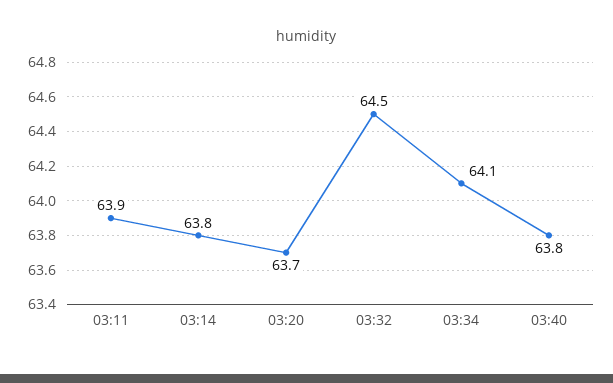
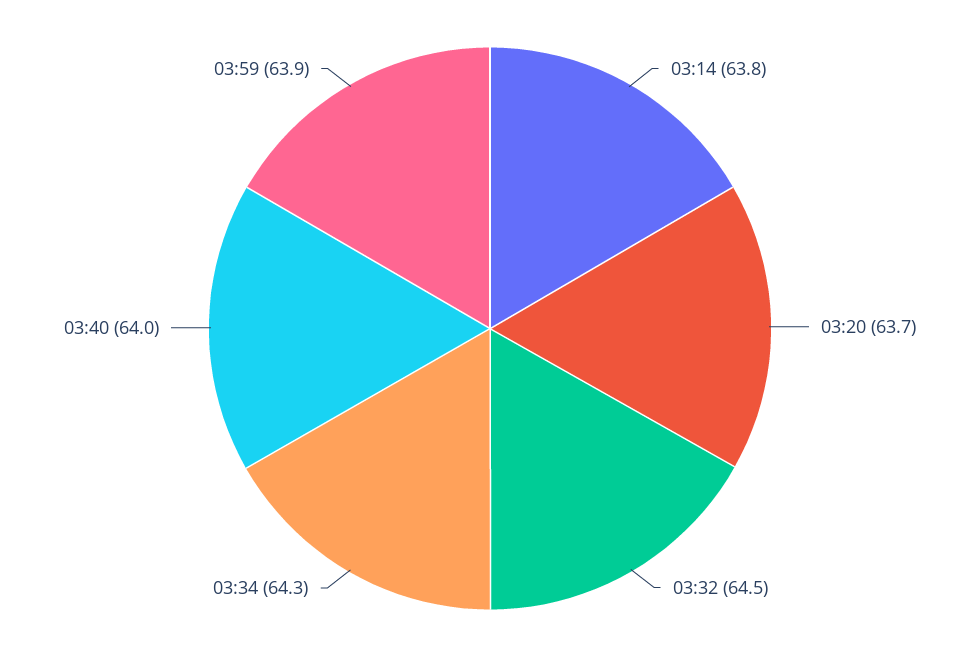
03:11: 63.9 -> none
03:34: 64.1 -> 64.3
03:40: 63.8 -> 64
03:59: none -> 63.9

